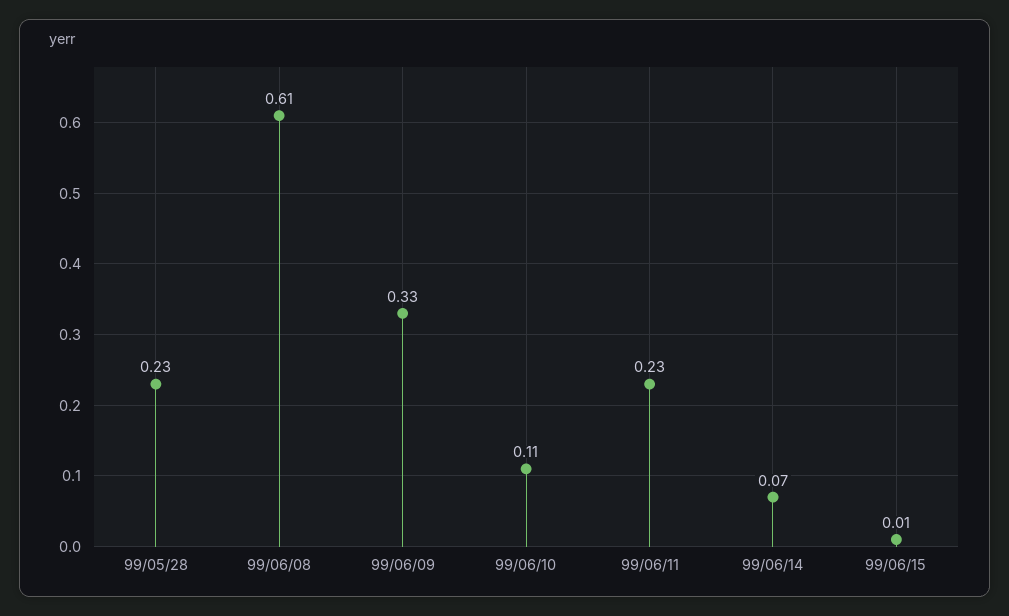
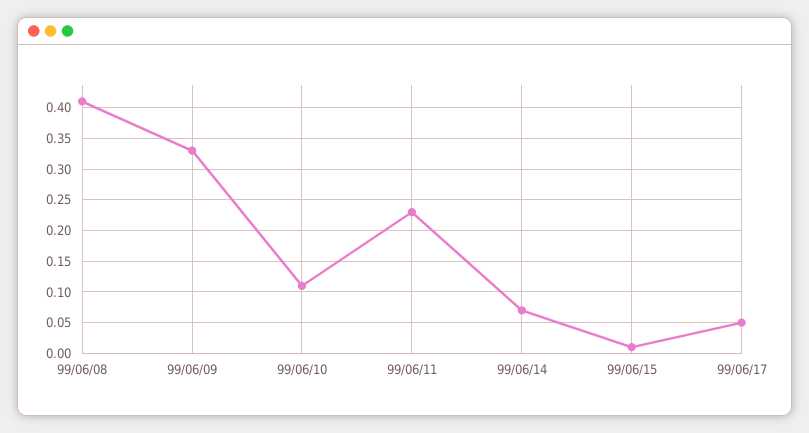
99/05/28: 0.23 -> none
99/06/08: 0.61 -> 0.41
99/06/17: none -> 0.05

